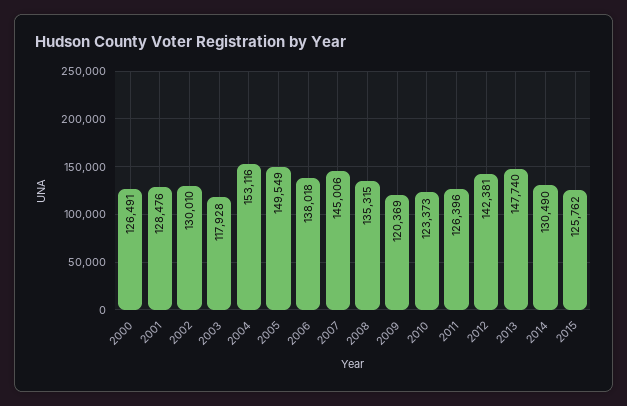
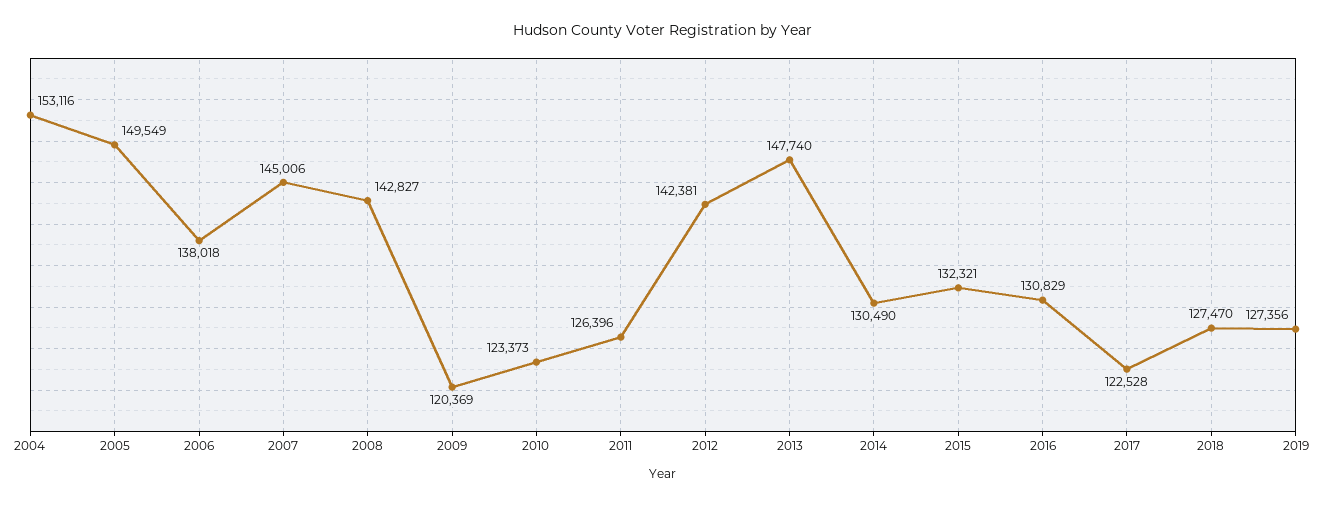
2000: 126491 -> none
2001: 128476 -> none
2002: 130010 -> none
2003: 117928 -> none
2008: 135315 -> 142827
2015: 125762 -> 132321
2016: none -> 130829
2017: none -> 122528
2018: none -> 127470
2019: none -> 127356

